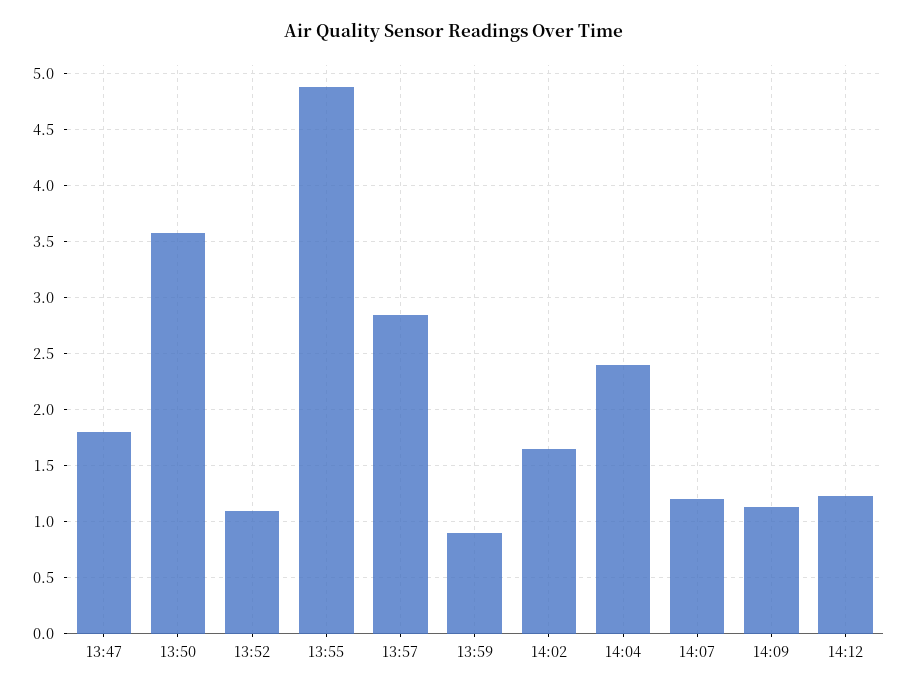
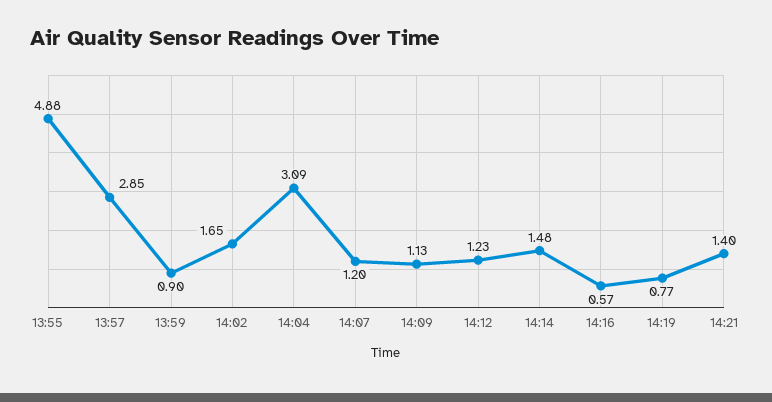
13:47: 1.8 -> none
13:50: 3.6 -> none
13:52: 1.1 -> none
14:04: 2.4 -> 3.09
14:14: none -> 1.48
14:16: none -> 0.57
14:19: none -> 0.77
14:21: none -> 1.4

